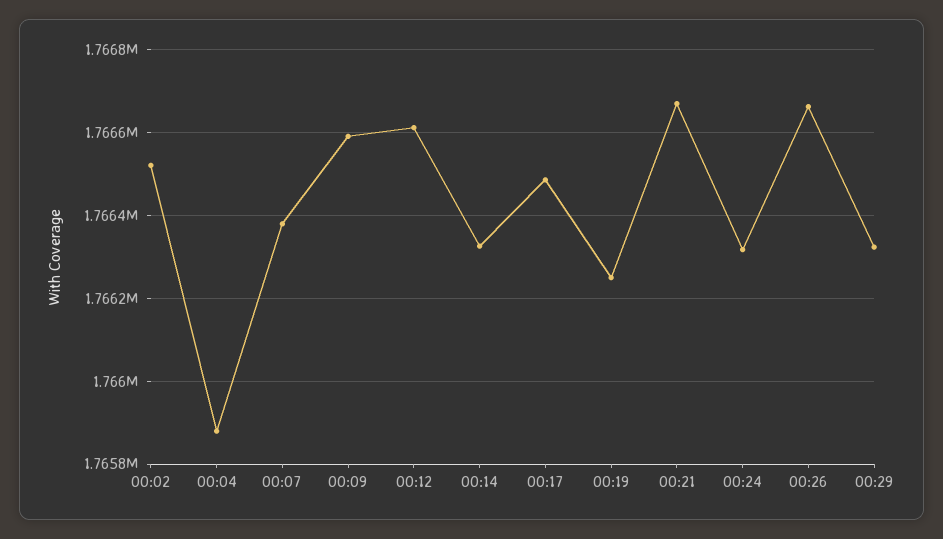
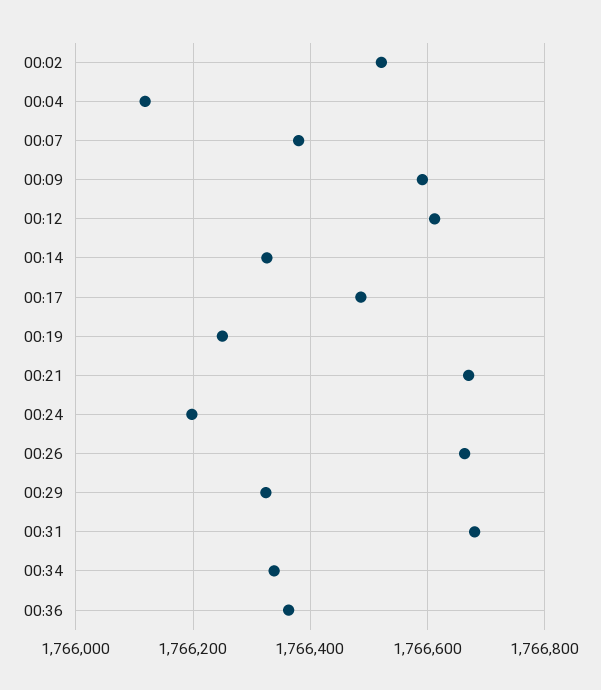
00:04: 1765880 -> 1766120
00:24: 1766320 -> 1766200
00:31: none -> 1766680
00:34: none -> 1766340
00:36: none -> 1766360

